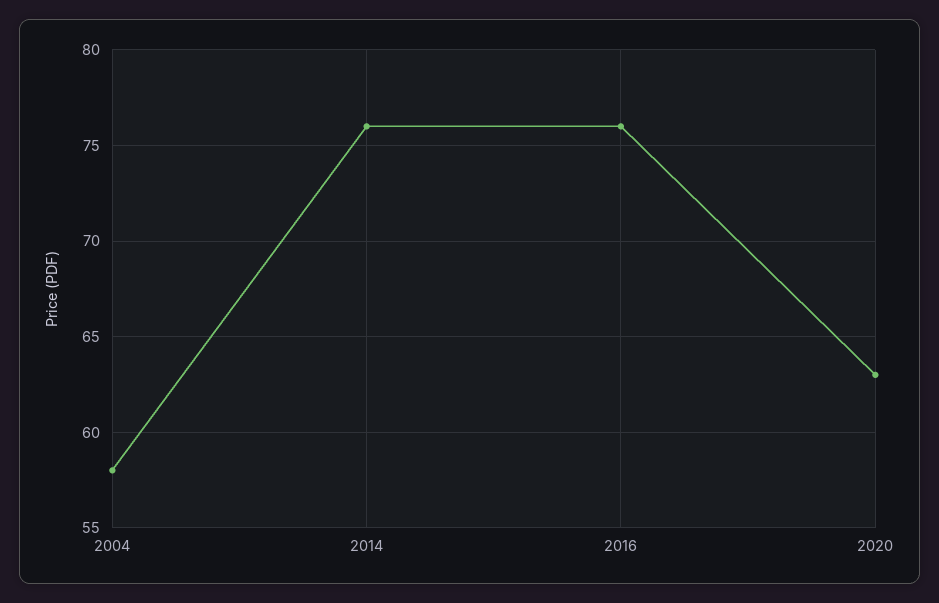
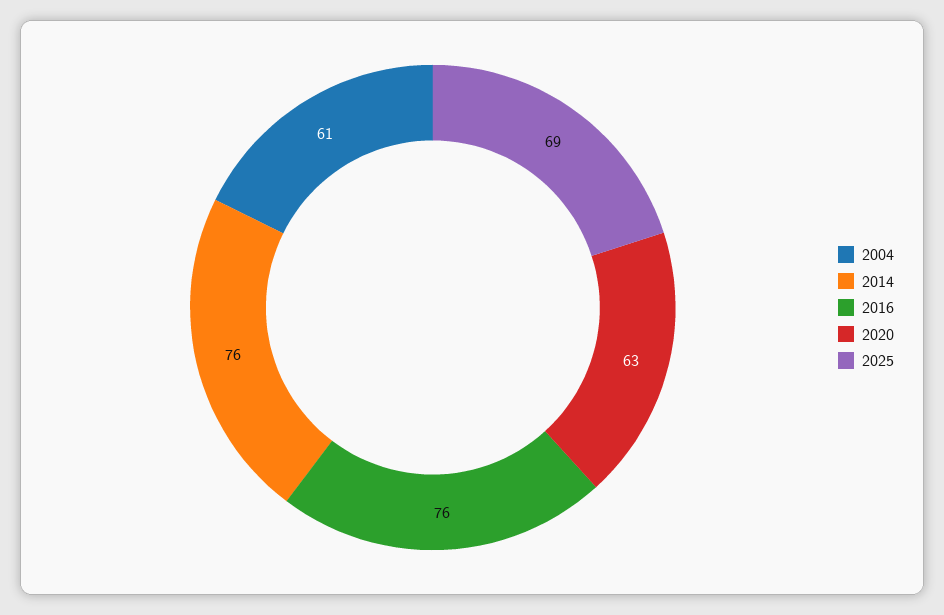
2004: 58 -> 61
2025: none -> 69

